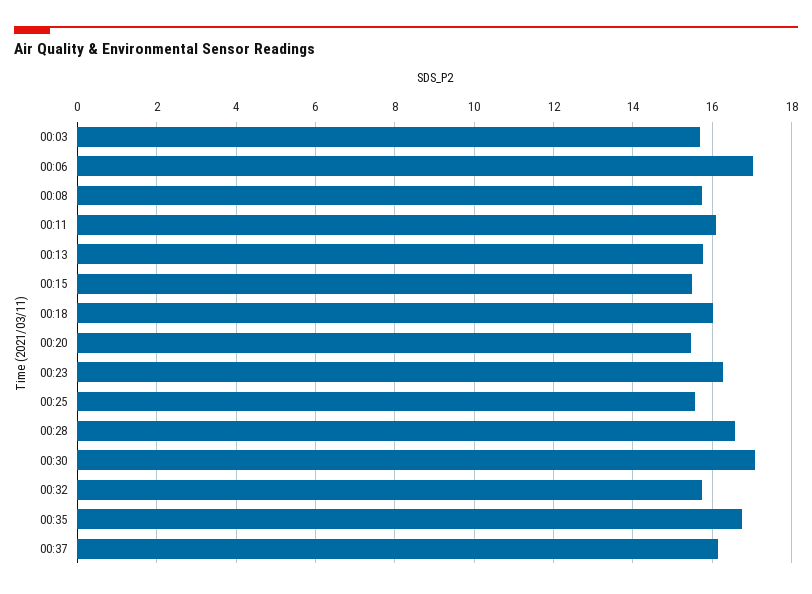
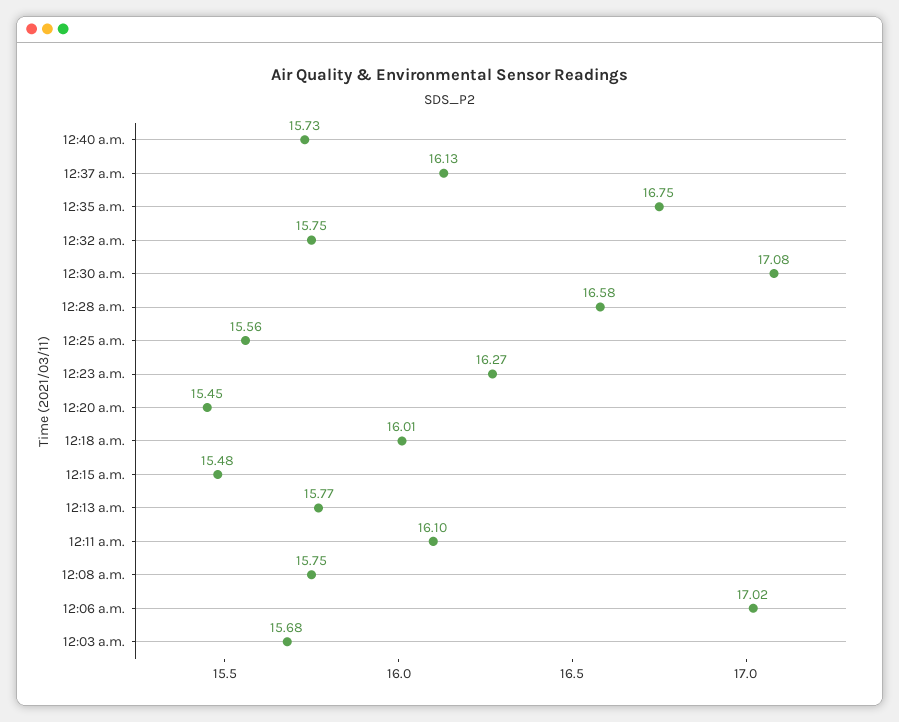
12:40 a.m.: none -> 15.73

